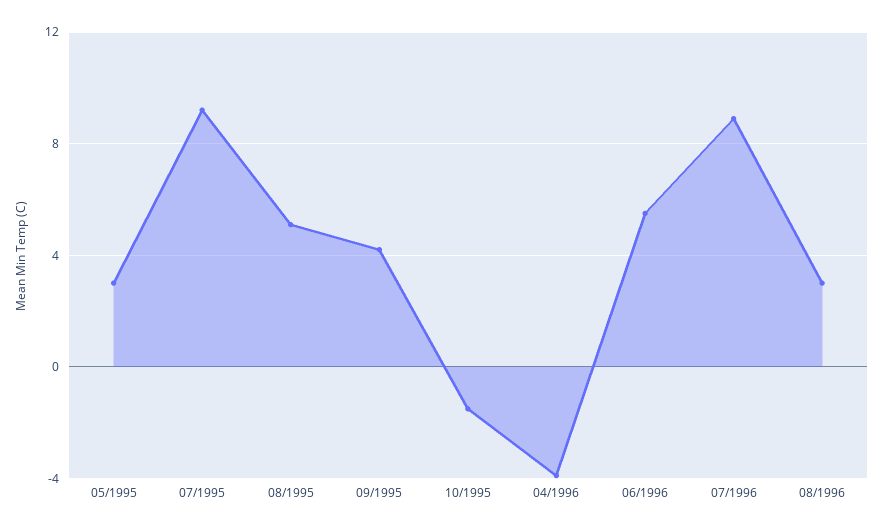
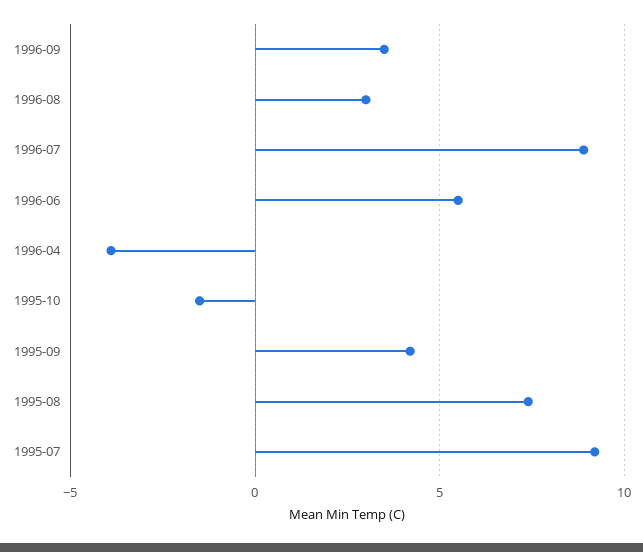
05/1995: 3 -> none
08/1995: 5 -> 7.5
1996-09: none -> 3.5

